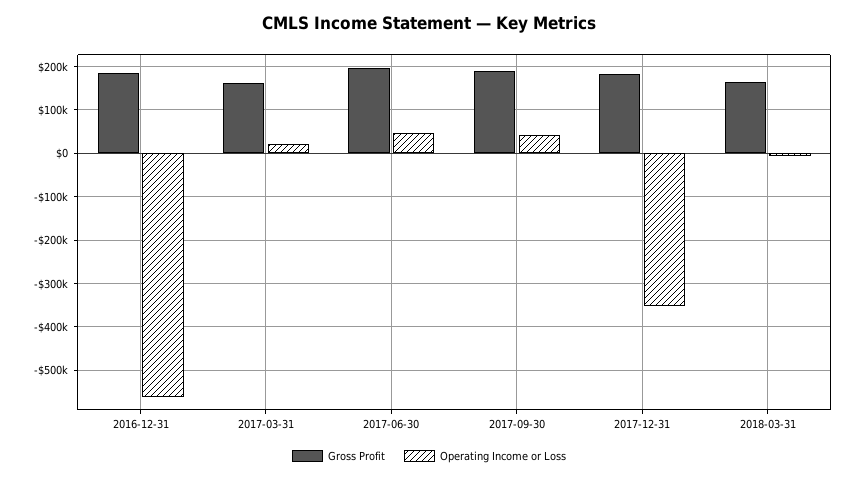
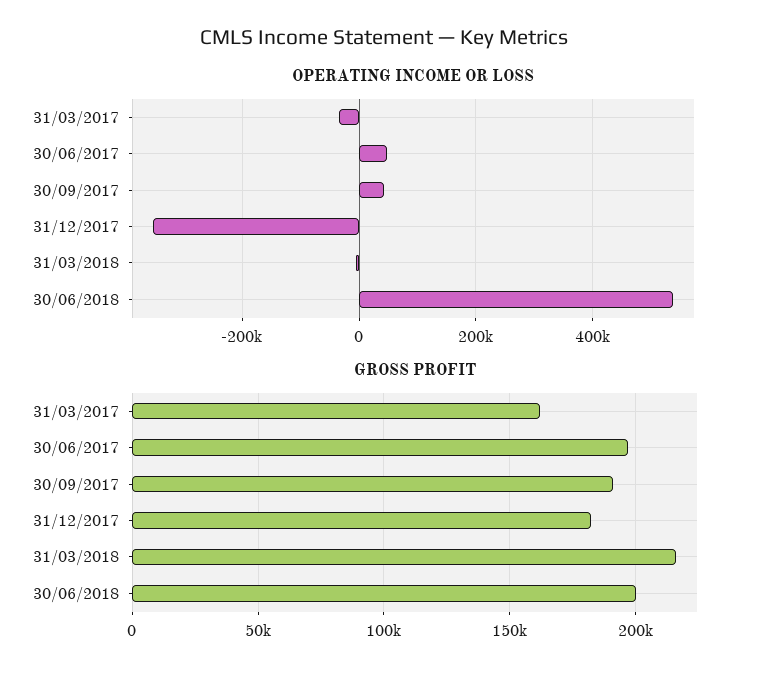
Gross Profit, 2016-12-31: 180000 -> none
Operating Income or Loss, 2016-12-31: -560000 -> none
Operating Income or Loss, 2017-03-31: 20000 -> -40000
Gross Profit, 2018-03-31: 160000 -> 215000
Operating Income or Loss, 30/06/2018: none -> 540000
Gross Profit, 30/06/2018: none -> 200000

